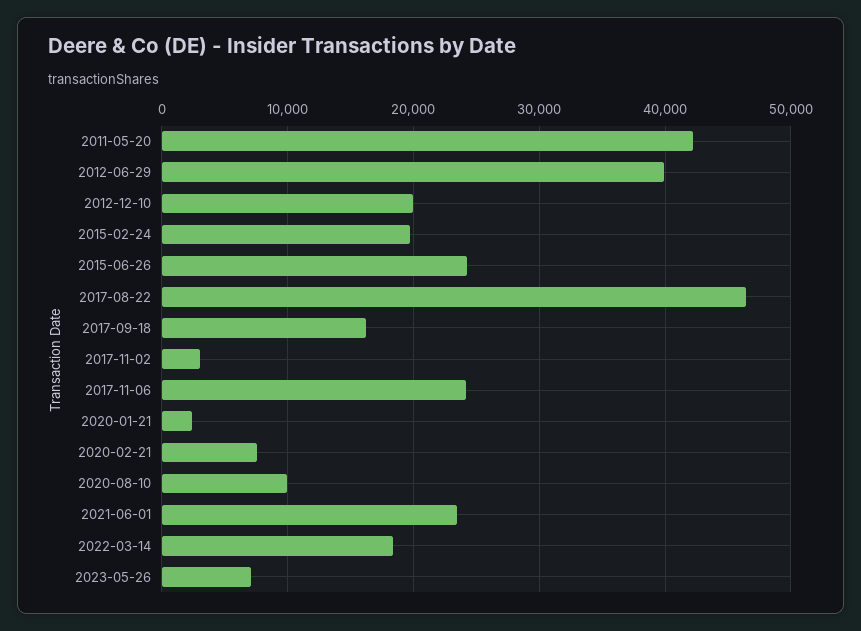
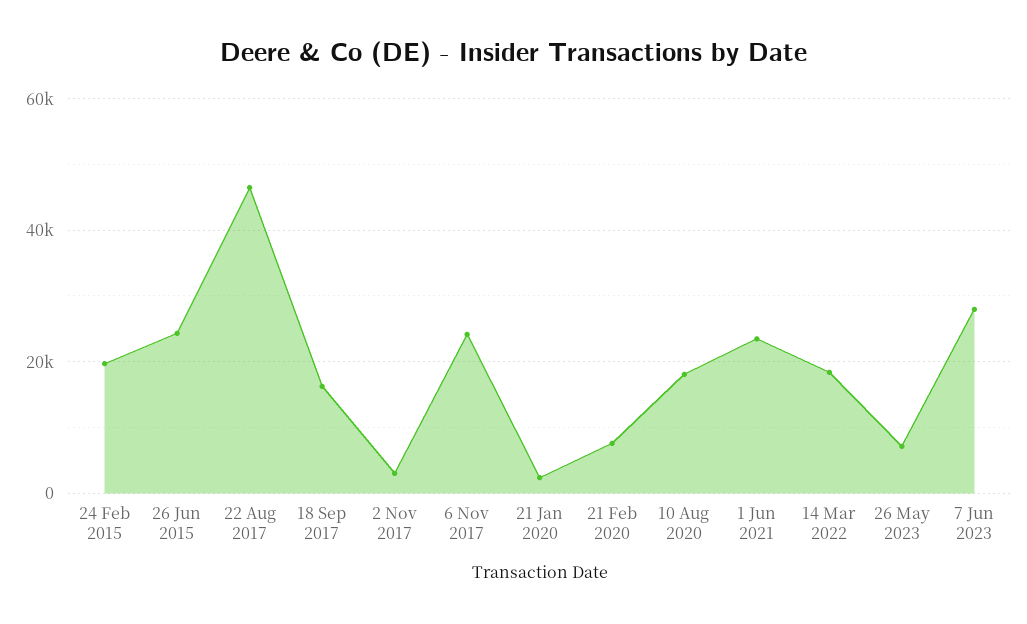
2011-05-20: 42000 -> none
2012-06-29: 40000 -> none
2012-12-10: 20000 -> none
2020-08-10: 10000 -> 18000
7 Jun 2023: none -> 28000

